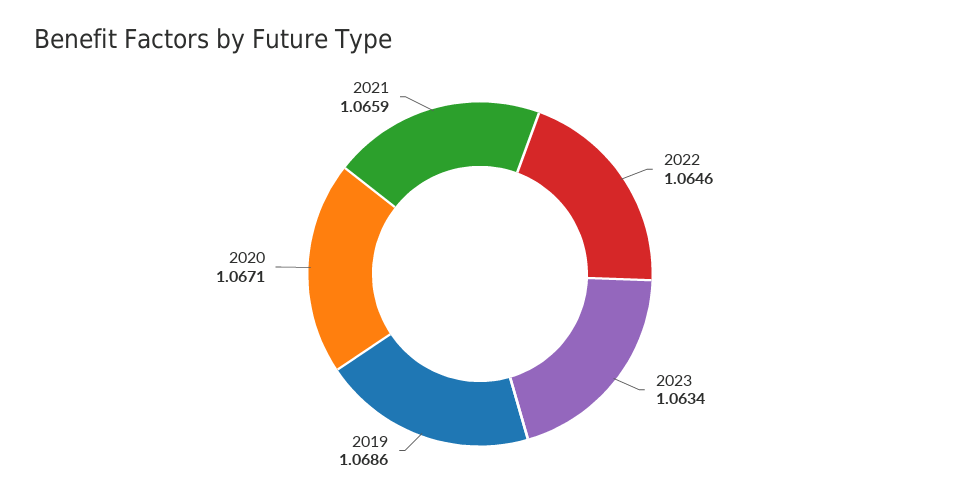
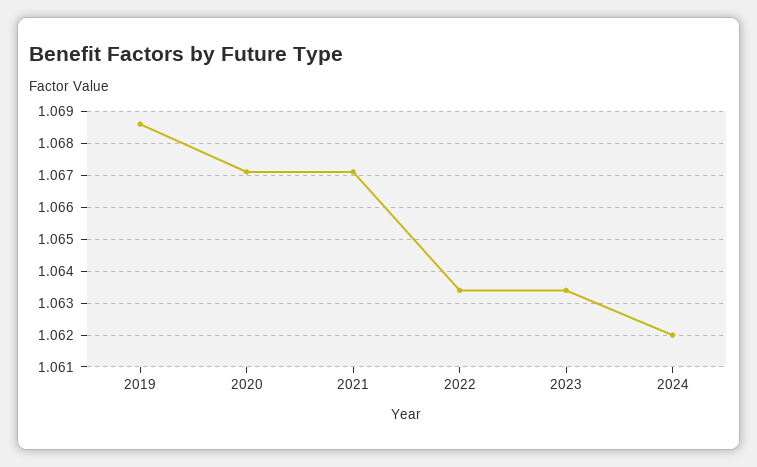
2022: 1.0646 -> 1.0635
2021: 1.0659 -> 1.067
2024: none -> 1.062

